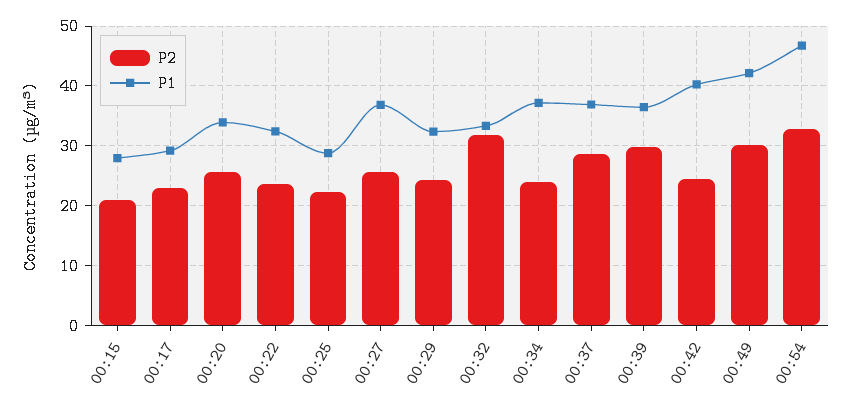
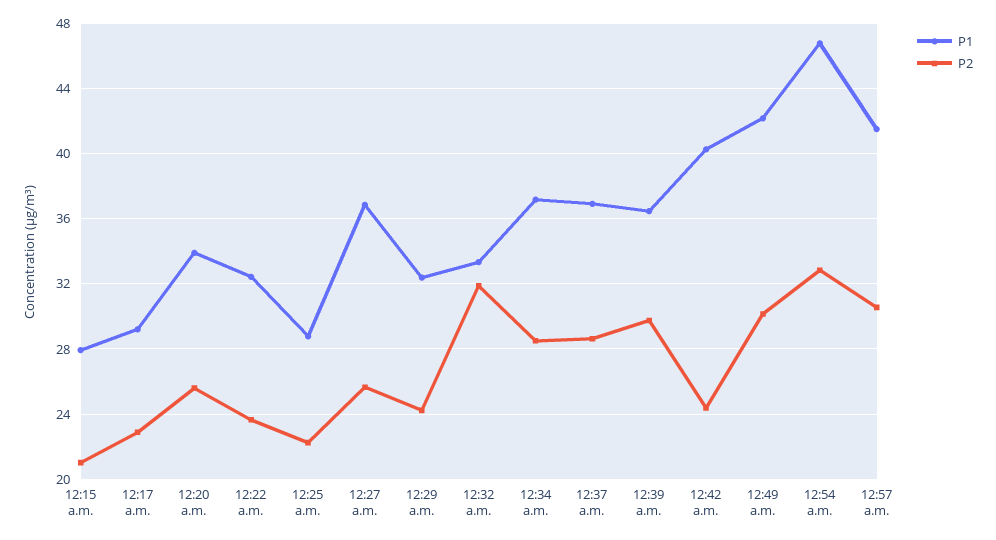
P2, 00:34: 24 -> 28.5
P1, 12:57 a.m.: none -> 41.5
P2, 12:57 a.m.: none -> 30.5

